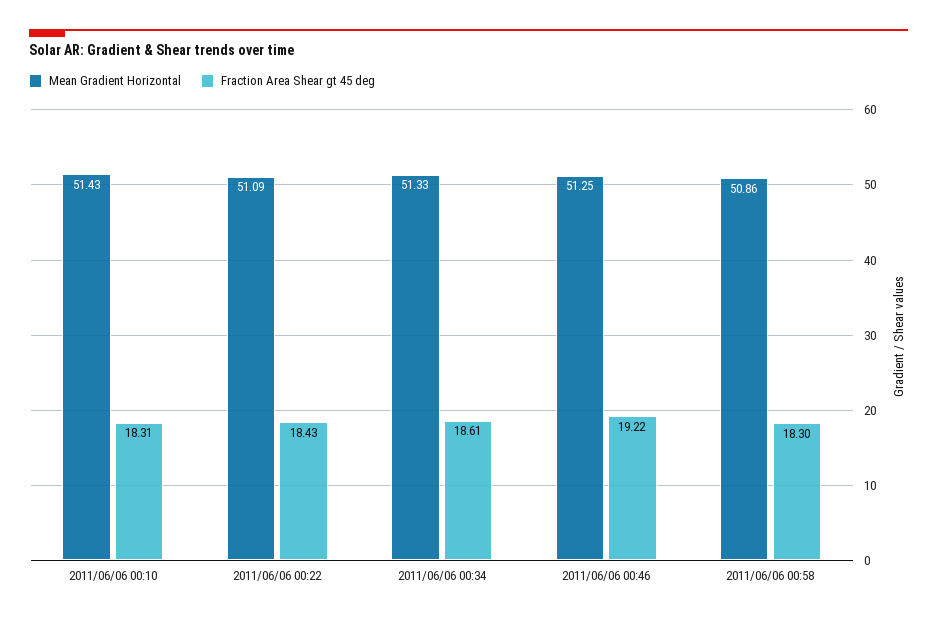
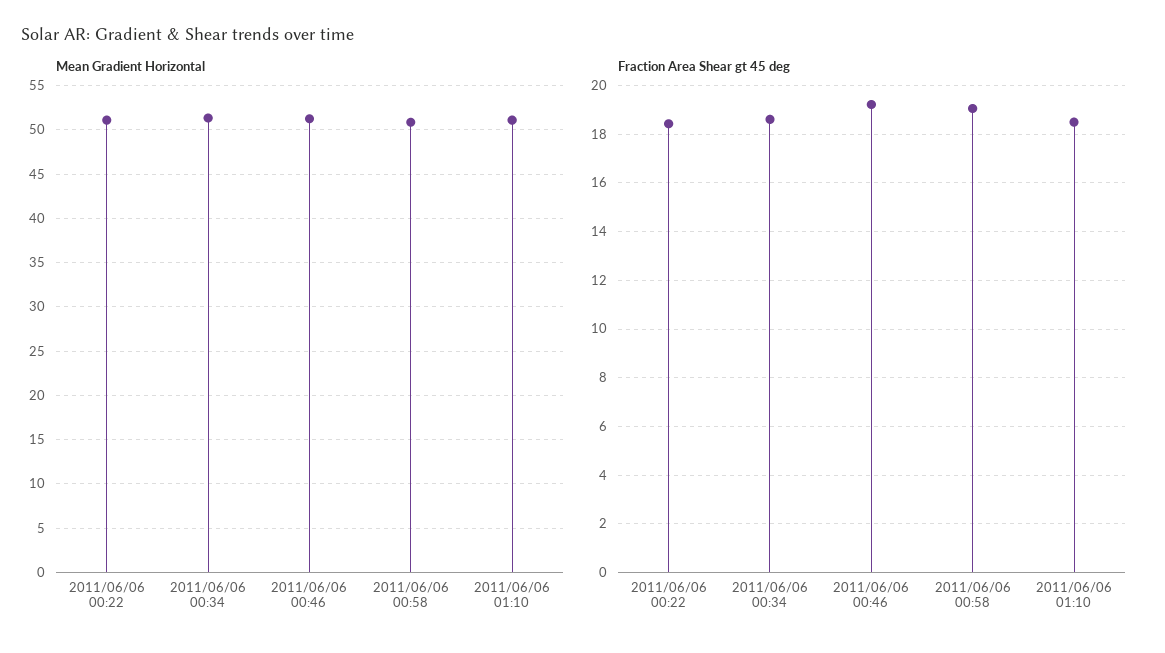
Mean Gradient Horizontal, 2011/06/06 00:10: 51.43 -> none
Fraction Area Shear gt 45 deg, 2011/06/06 00:10: 18.31 -> none
Fraction Area Shear gt 45 deg, 2011/06/06 00:58: 18.3 -> 19
Mean Gradient Horizontal, 2011/06/06 01:10: none -> 51
Fraction Area Shear gt 45 deg, 2011/06/06 01:10: none -> 18.5

